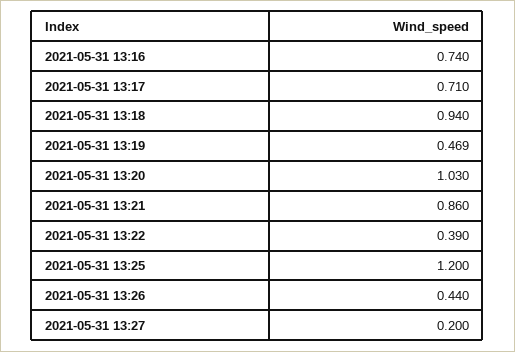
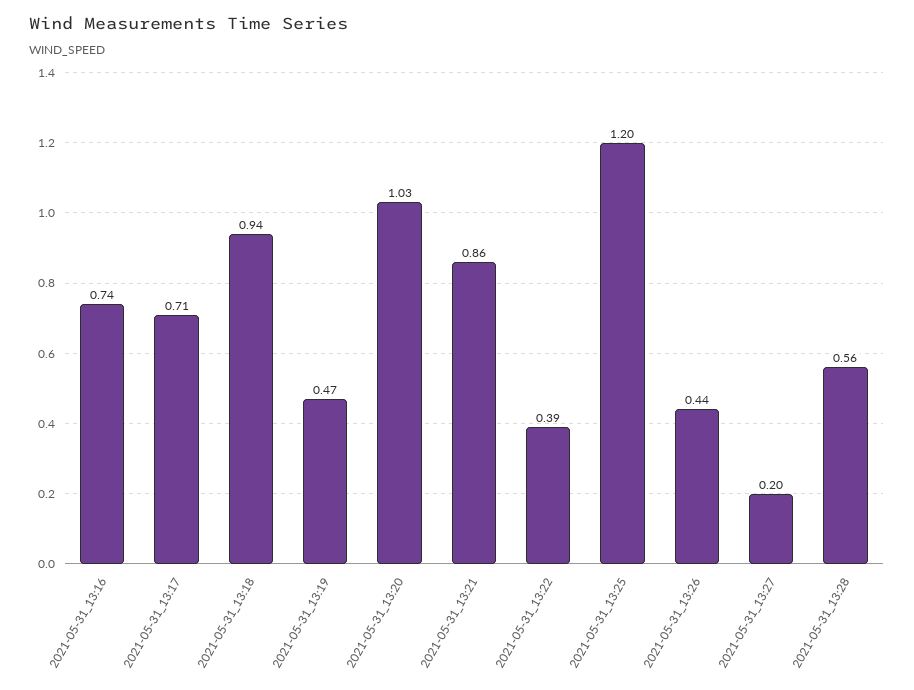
2021-05-31 13:19: 0.469 -> 0.47
2021-05-31_13:28: none -> 0.56

